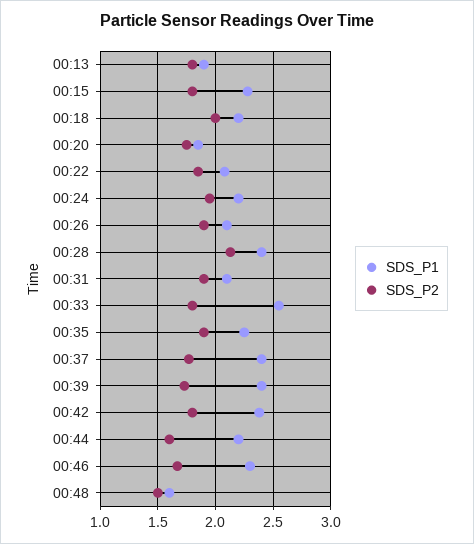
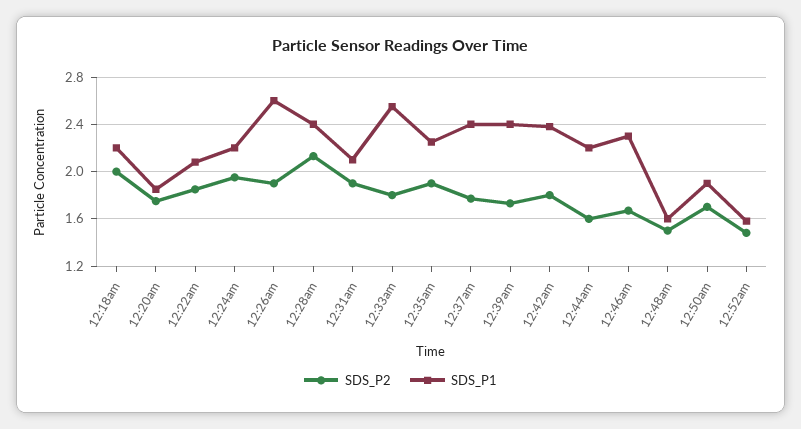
SDS_P1, 00:13: 1.9 -> none
SDS_P2, 00:13: 1.8 -> none
SDS_P1, 00:15: 2.3 -> none
SDS_P2, 00:15: 1.8 -> none
SDS_P1, 00:26: 2.1 -> 2.6
SDS_P2, 12:50am: none -> 1.7
SDS_P1, 12:50am: none -> 1.9
SDS_P2, 12:52am: none -> 1.5
SDS_P1, 12:52am: none -> 1.6

